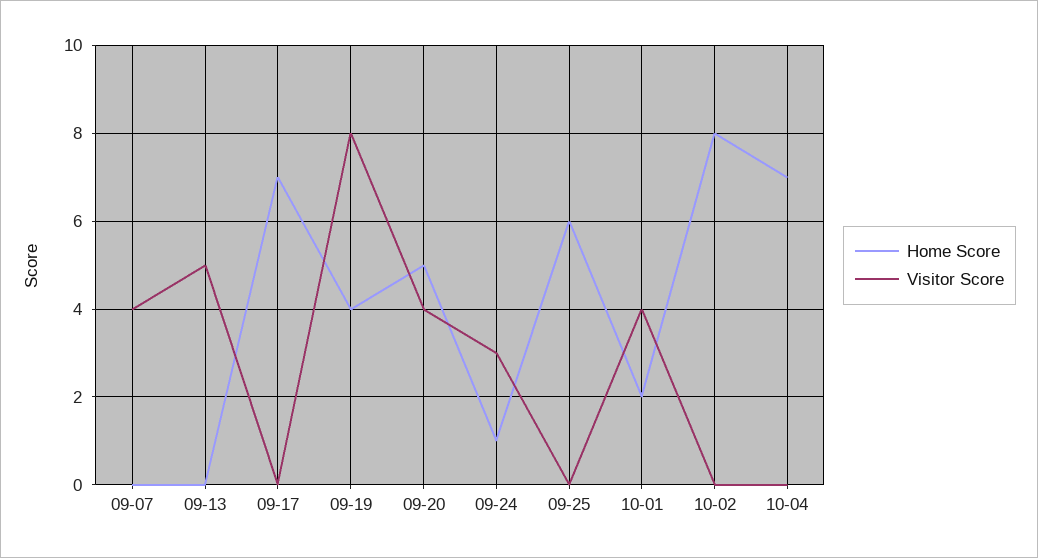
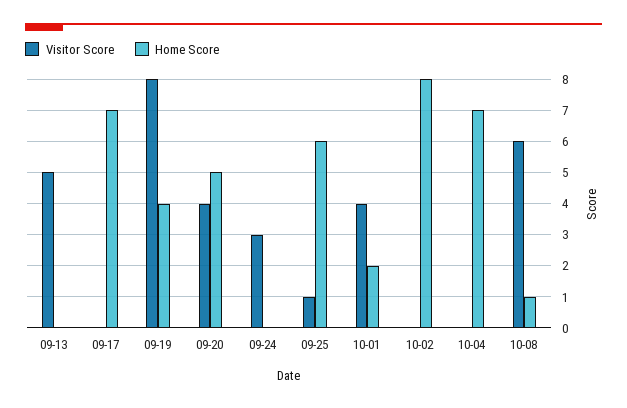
Home Score, 09-07: 0 -> none
Visitor Score, 09-07: 4 -> none
Home Score, 09-24: 1 -> 0
Visitor Score, 09-25: 0 -> 1
Visitor Score, 10-08: none -> 6
Home Score, 10-08: none -> 1

